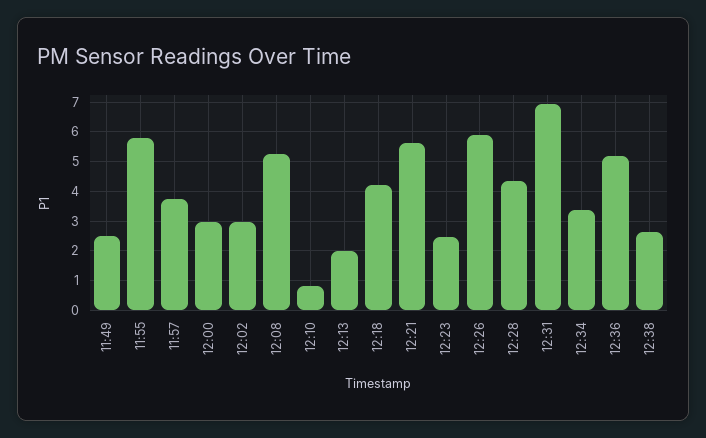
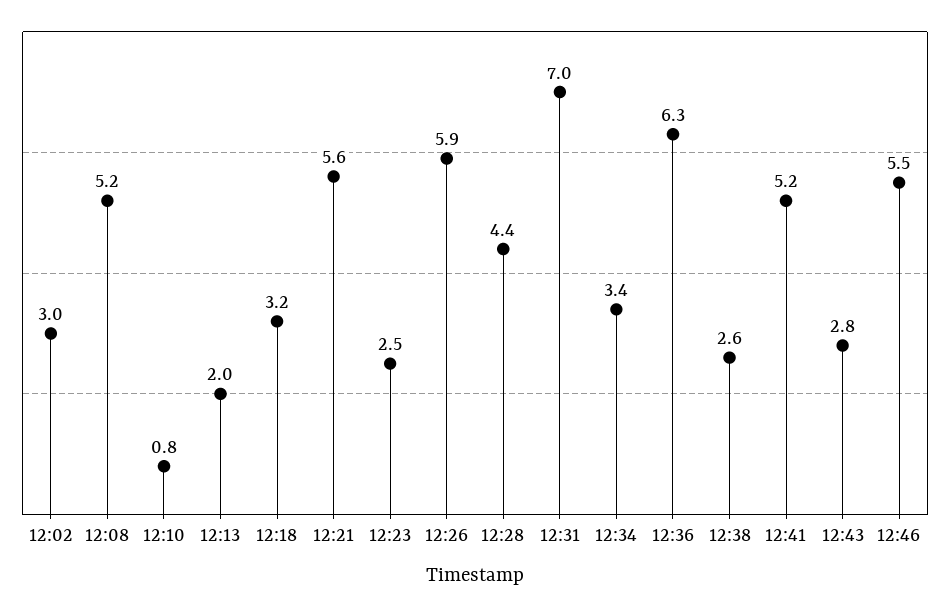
11:49: 2.5 -> none
11:55: 5.75 -> none
11:57: 3.75 -> none
12:00: 3 -> none
12:18: 4.25 -> 3.2
12:36: 5.25 -> 6.3
12:41: none -> 5.2
12:43: none -> 2.8
12:46: none -> 5.5

